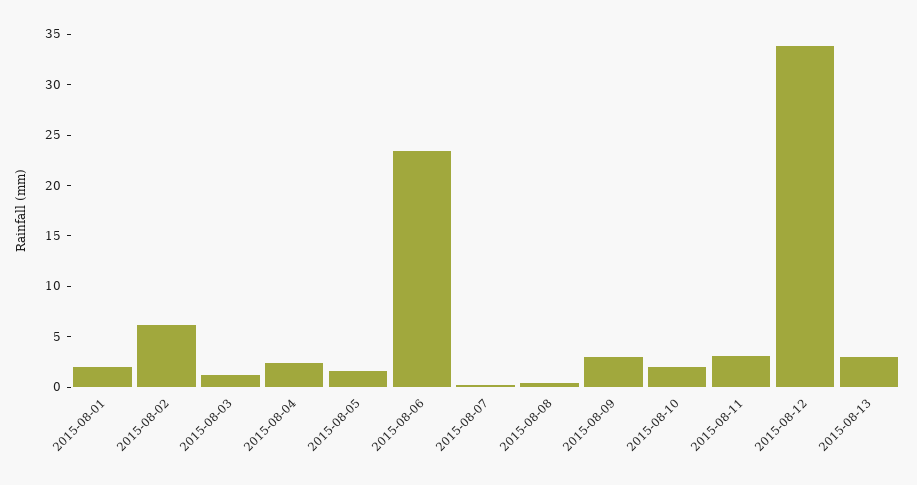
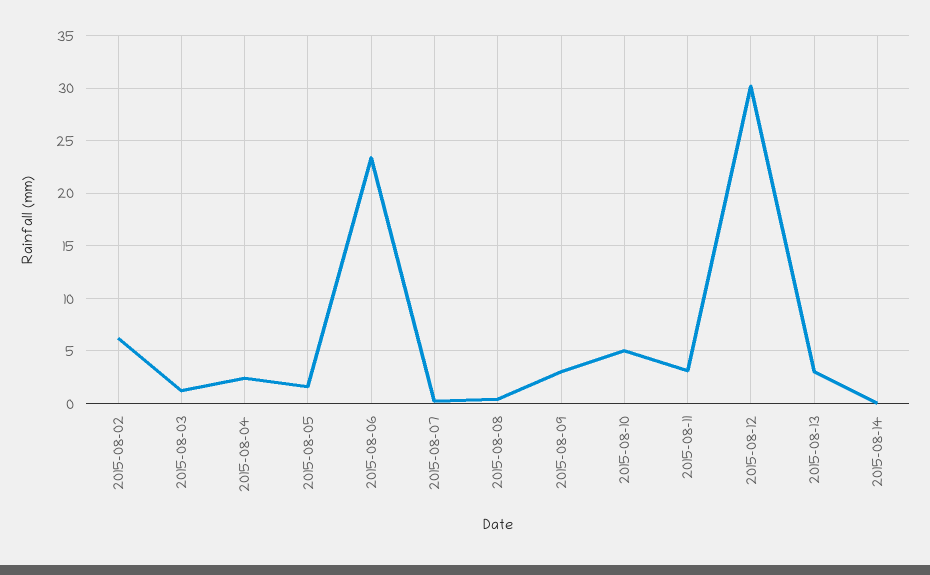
2015-08-01: 2 -> none
2015-08-10: 2 -> 5
2015-08-12: 34 -> 30
2015-08-14: none -> 0

